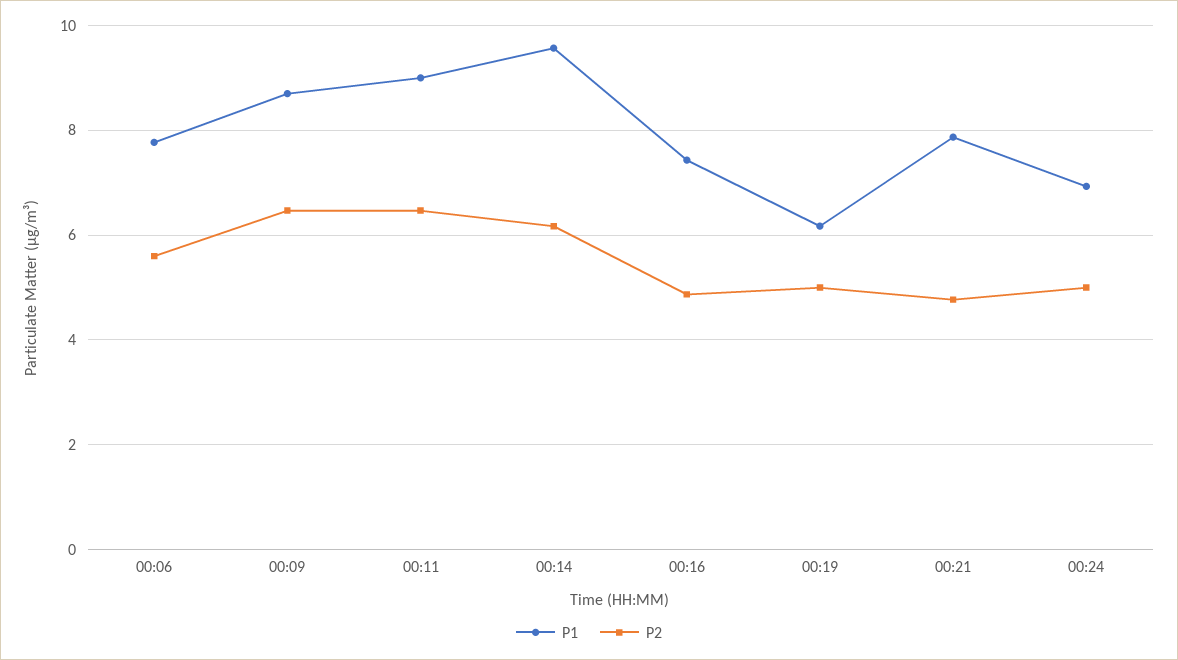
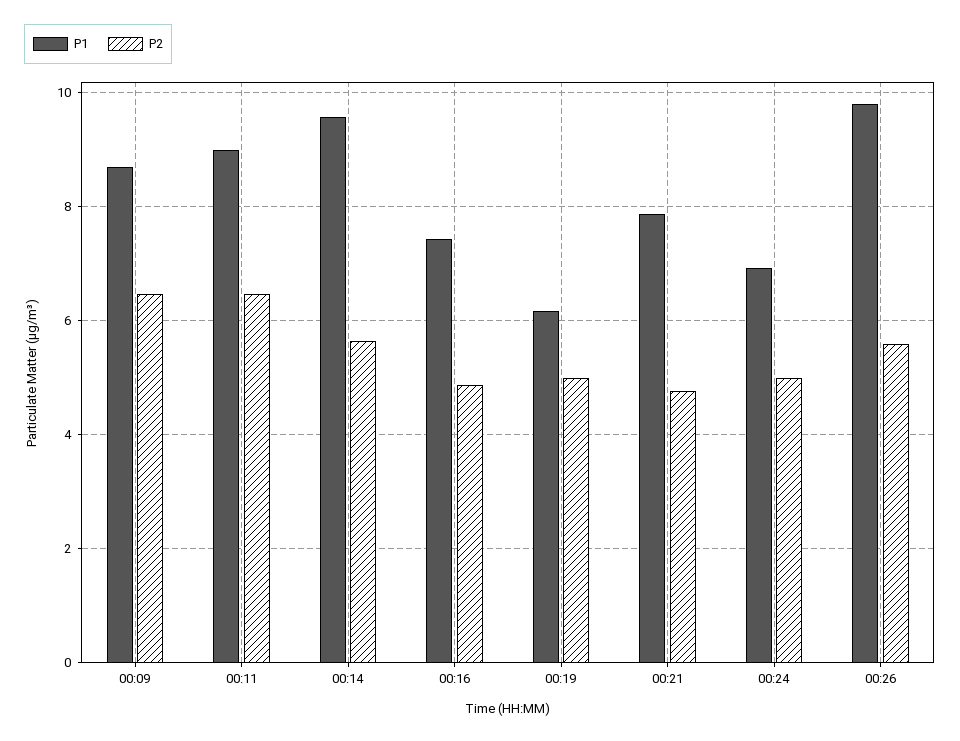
P1, 00:06: 7.8 -> none
P2, 00:06: 5.6 -> none
P2, 00:14: 6.2 -> 5.6
P1, 00:26: none -> 9.8
P2, 00:26: none -> 5.6

